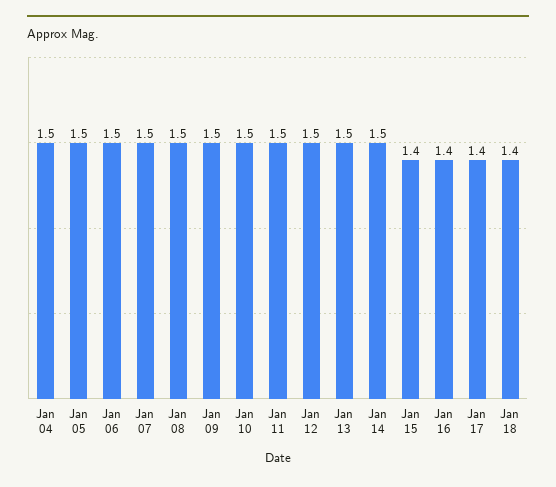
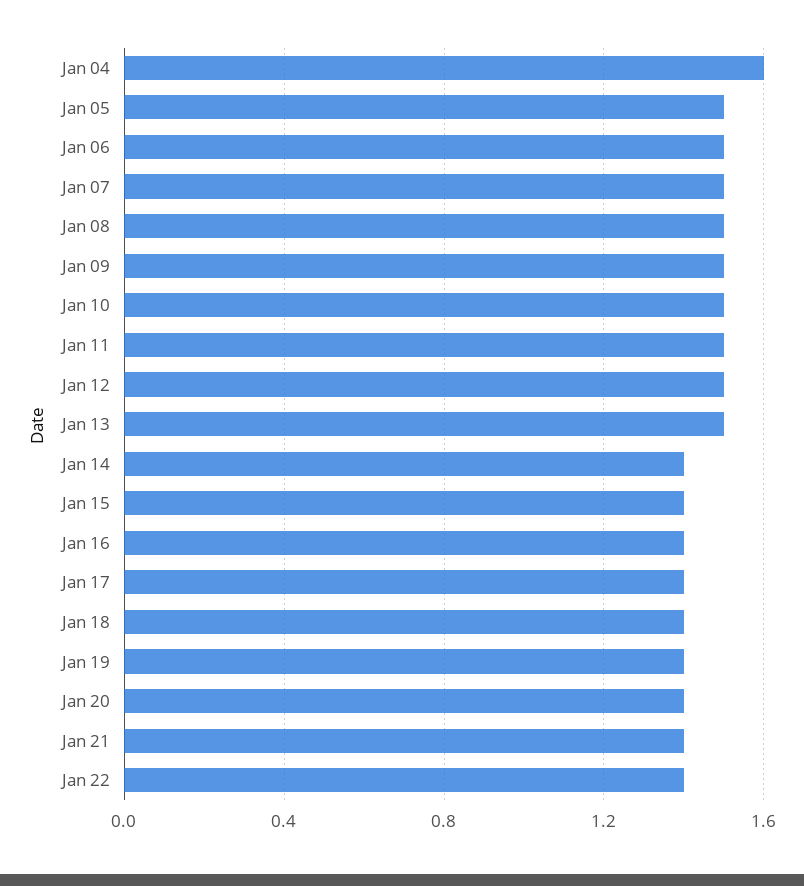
Jan 04: 1.5 -> 1.6
Jan 14: 1.5 -> 1.4
Jan 19: none -> 1.4
Jan 20: none -> 1.4
Jan 21: none -> 1.4
Jan 22: none -> 1.4

